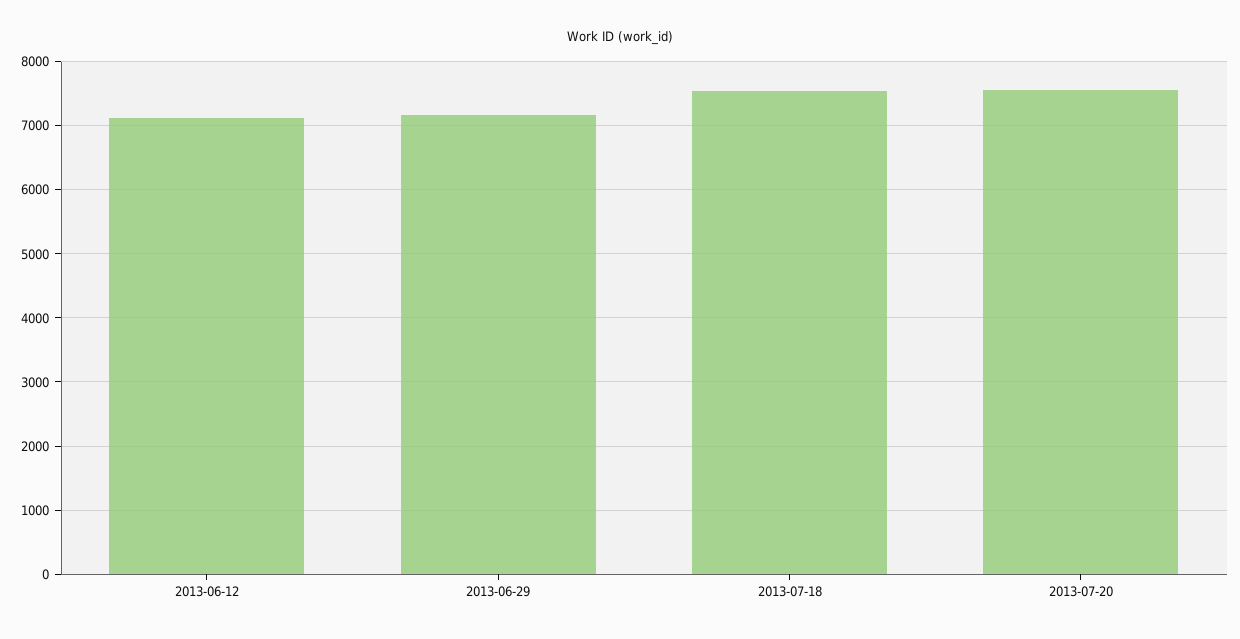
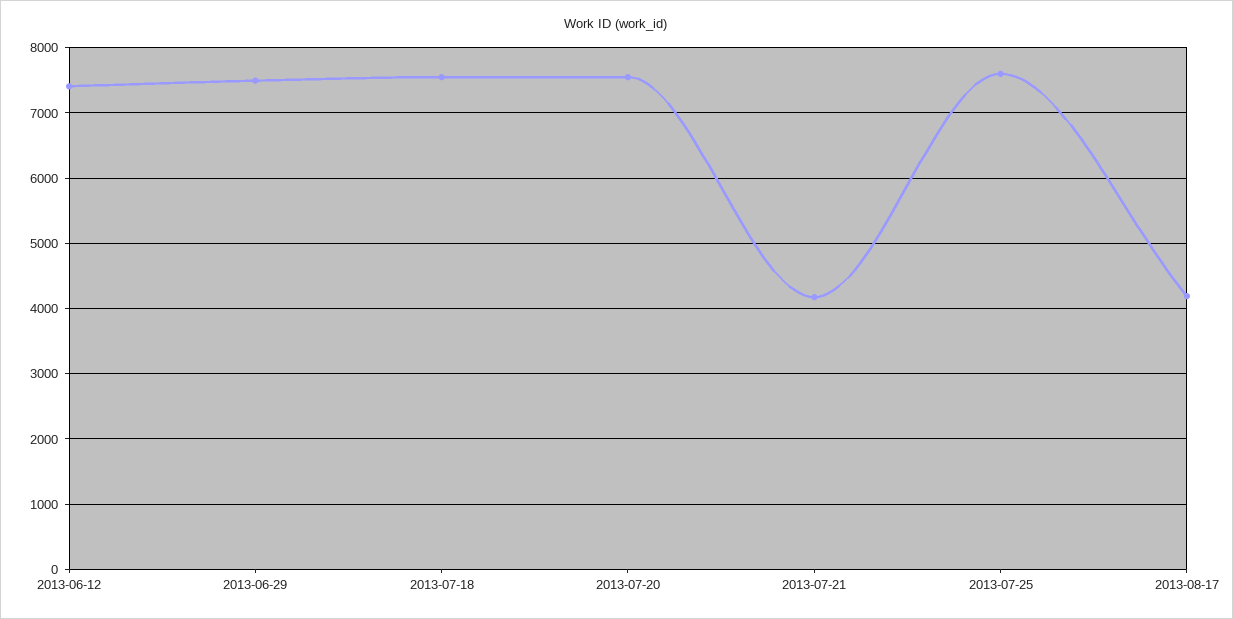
2013-06-12: 7100 -> 7400
2013-06-29: 7200 -> 7500
2013-07-21: none -> 4200
2013-07-25: none -> 7600
2013-08-17: none -> 4200

